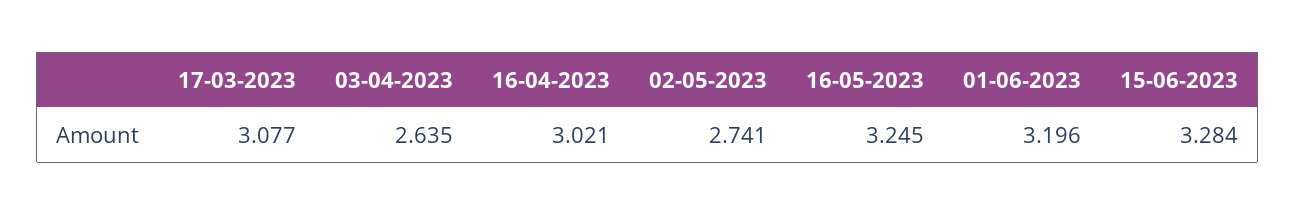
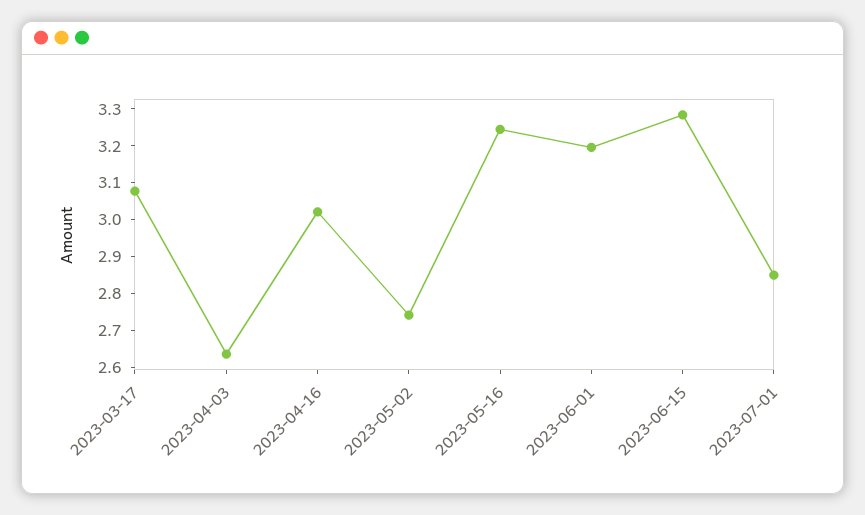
2023-07-01: none -> 2.85

